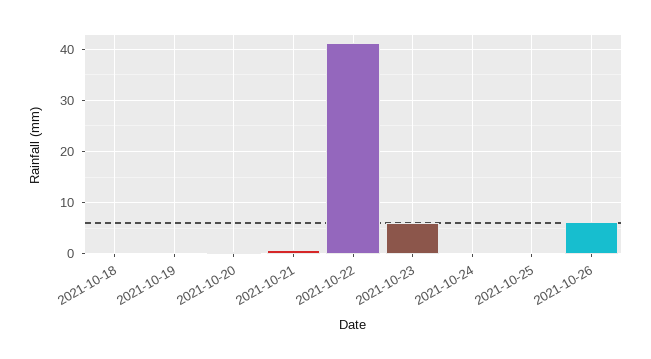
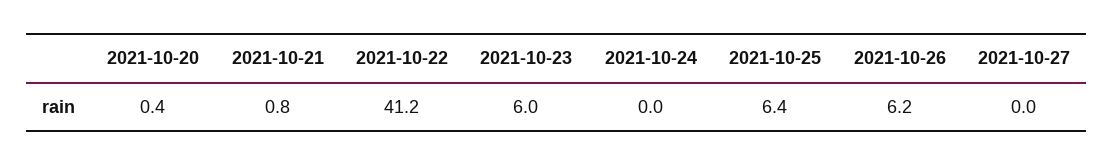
2021-10-18: 0 -> none
2021-10-19: 0 -> none
2021-10-25: 0 -> 6.4
2021-10-27: none -> 0

